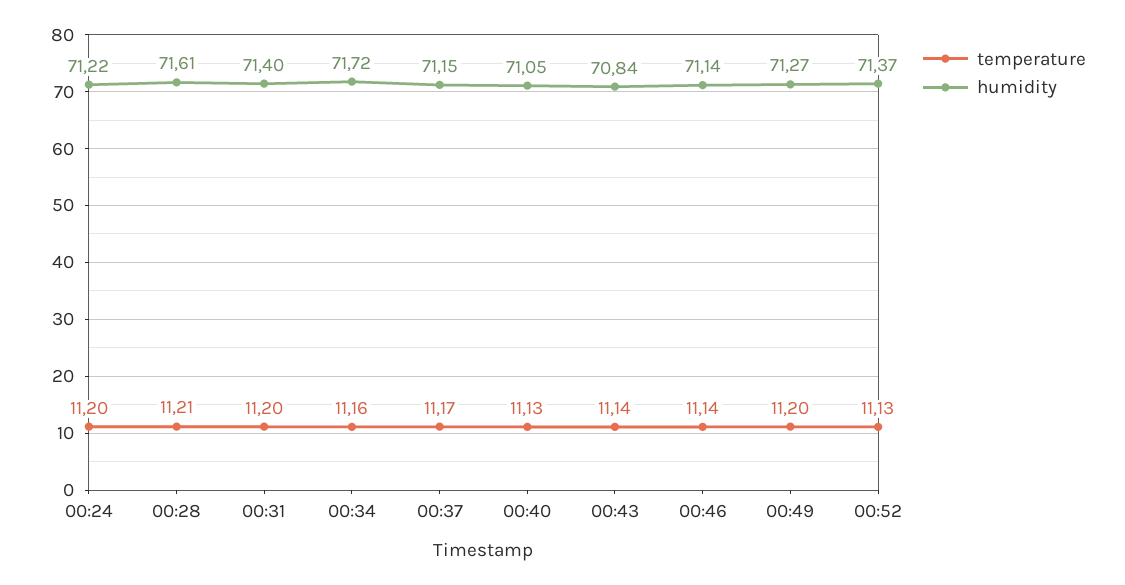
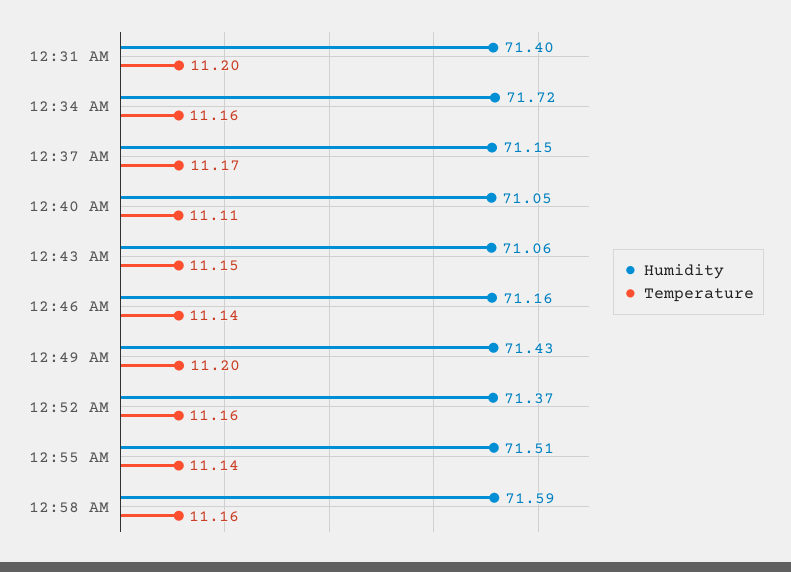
temperature, 00:24: 11.2 -> none
humidity, 00:24: 71.22 -> none
temperature, 00:28: 11.21 -> none
humidity, 00:28: 71.61 -> none
temperature, 00:40: 11.13 -> 11.11
temperature, 00:43: 11.14 -> 11.15
humidity, 00:43: 70.84 -> 71.06
humidity, 00:46: 71.14 -> 71.16
humidity, 00:49: 71.27 -> 71.43
temperature, 00:52: 11.13 -> 11.16
humidity, 12:55 AM: none -> 71.51
temperature, 12:55 AM: none -> 11.14
humidity, 12:58 AM: none -> 71.59
temperature, 12:58 AM: none -> 11.16

